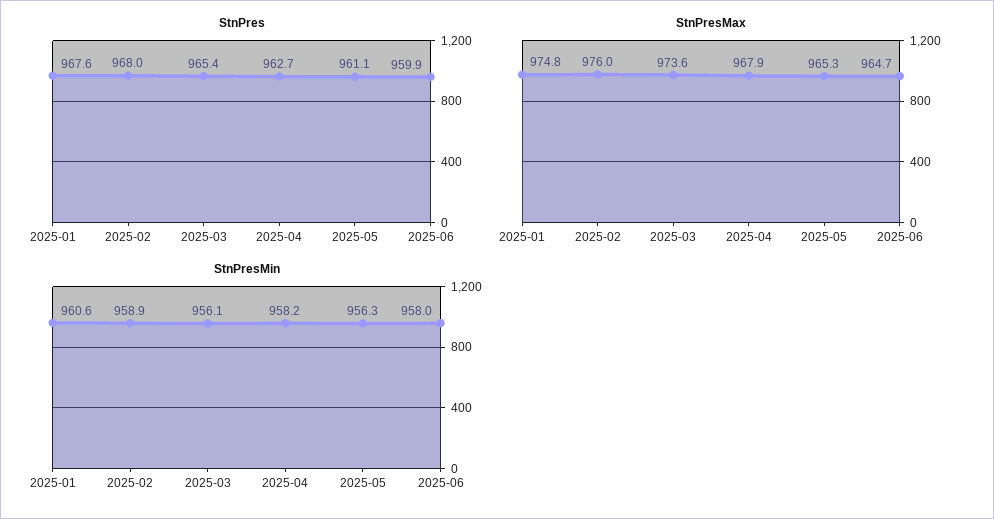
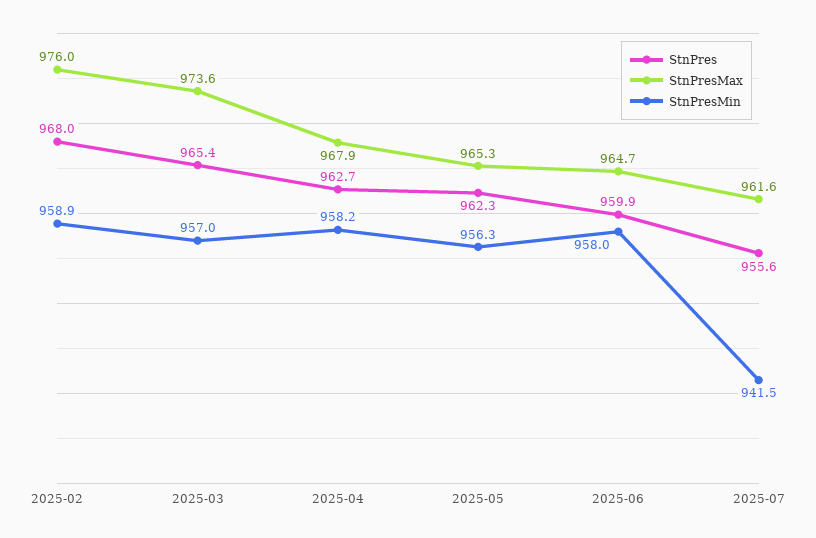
StnPres, 2025-01: 967.6 -> none
StnPres, 2025-05: 961.1 -> 962.3
StnPresMax, 2025-01: 974.8 -> none
StnPresMin, 2025-01: 960.6 -> none
StnPresMin, 2025-03: 956.1 -> 957
StnPres, 2025-07: none -> 955.6
StnPresMax, 2025-07: none -> 961.6
StnPresMin, 2025-07: none -> 941.5

